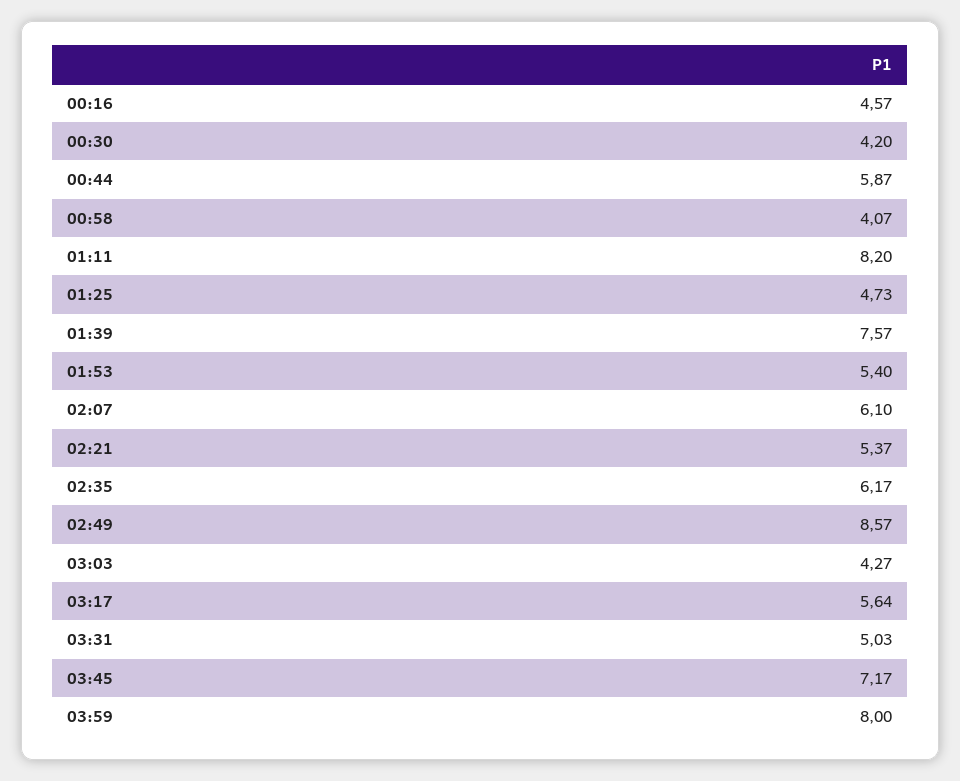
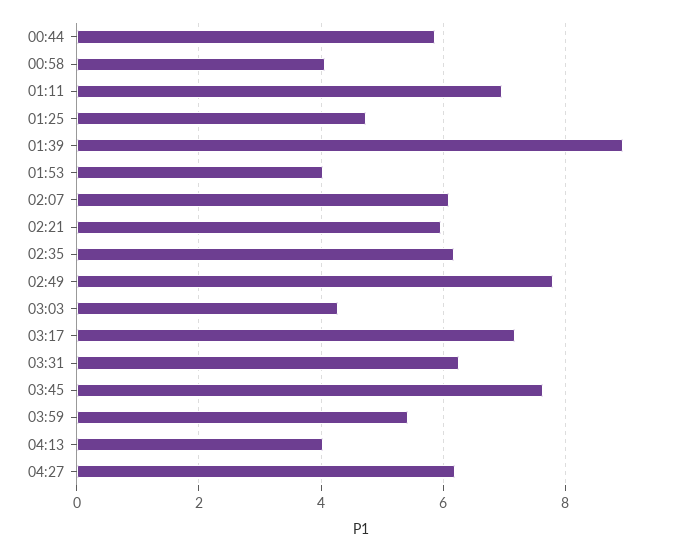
00:16: 4.57 -> none
00:30: 4.2 -> none
01:11: 8.2 -> 7
01:39: 7.57 -> 9
01:53: 5.4 -> 4
02:21: 5.37 -> 6
02:49: 8.57 -> 7.8
03:17: 5.64 -> 7.2
03:31: 5.03 -> 6.2
03:45: 7.17 -> 7.6
03:59: 8 -> 5.4
04:13: none -> 4
04:27: none -> 6.2

